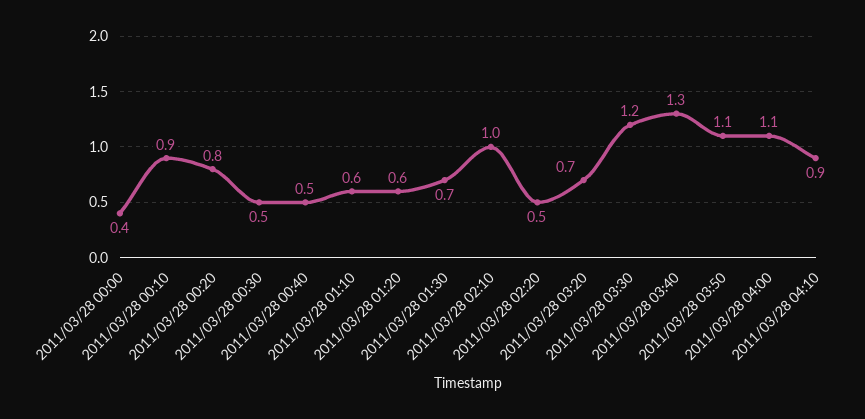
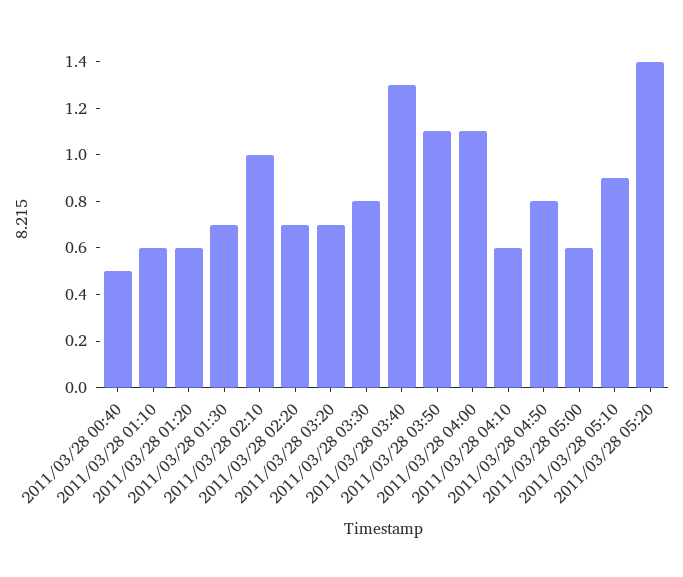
2011/03/28 00:00: 0.4 -> none
2011/03/28 00:10: 0.9 -> none
2011/03/28 00:20: 0.8 -> none
2011/03/28 00:30: 0.5 -> none
2011/03/28 02:20: 0.5 -> 0.7
2011/03/28 03:30: 1.2 -> 0.8
2011/03/28 04:10: 0.9 -> 0.6
2011/03/28 04:50: none -> 0.8
2011/03/28 05:00: none -> 0.6
2011/03/28 05:10: none -> 0.9
2011/03/28 05:20: none -> 1.4

